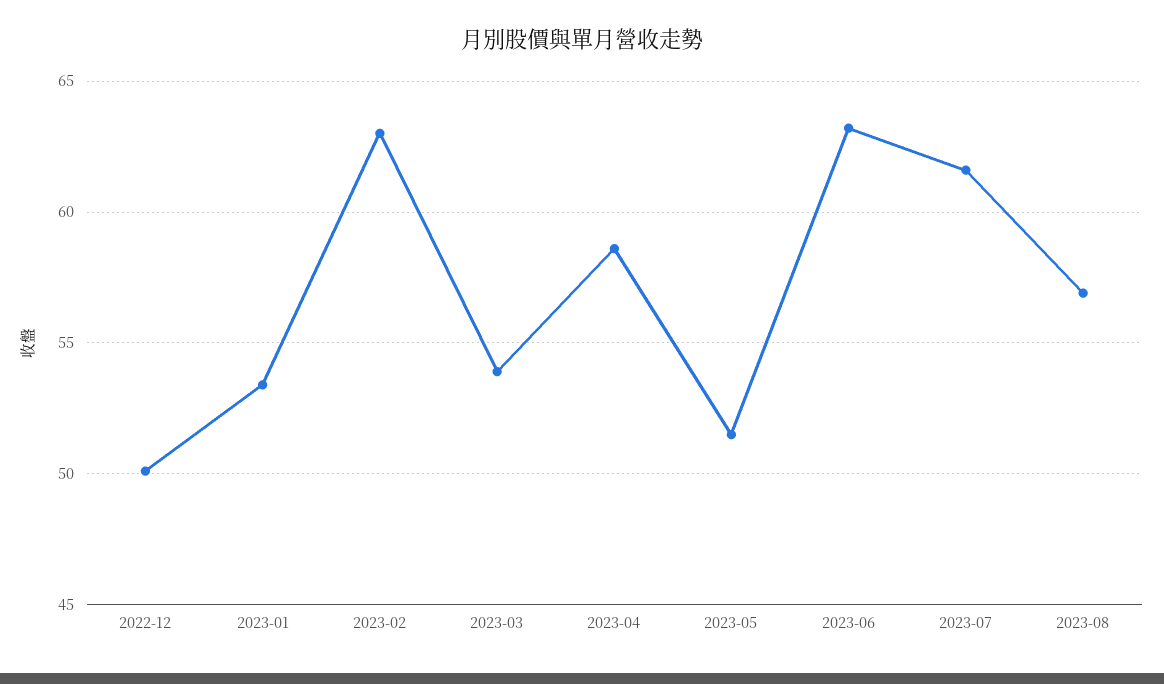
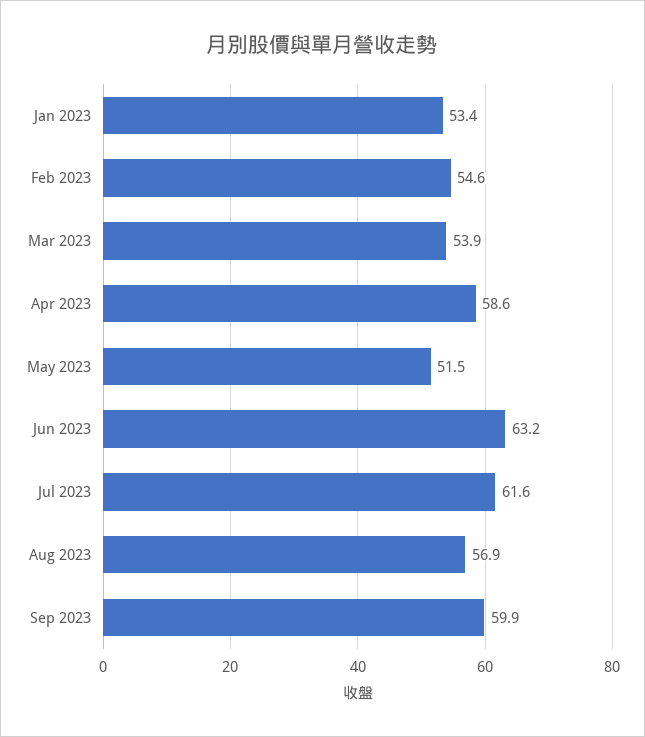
2022-12: 50 -> none
2023-02: 63 -> 54.6
Sep 2023: none -> 59.9

